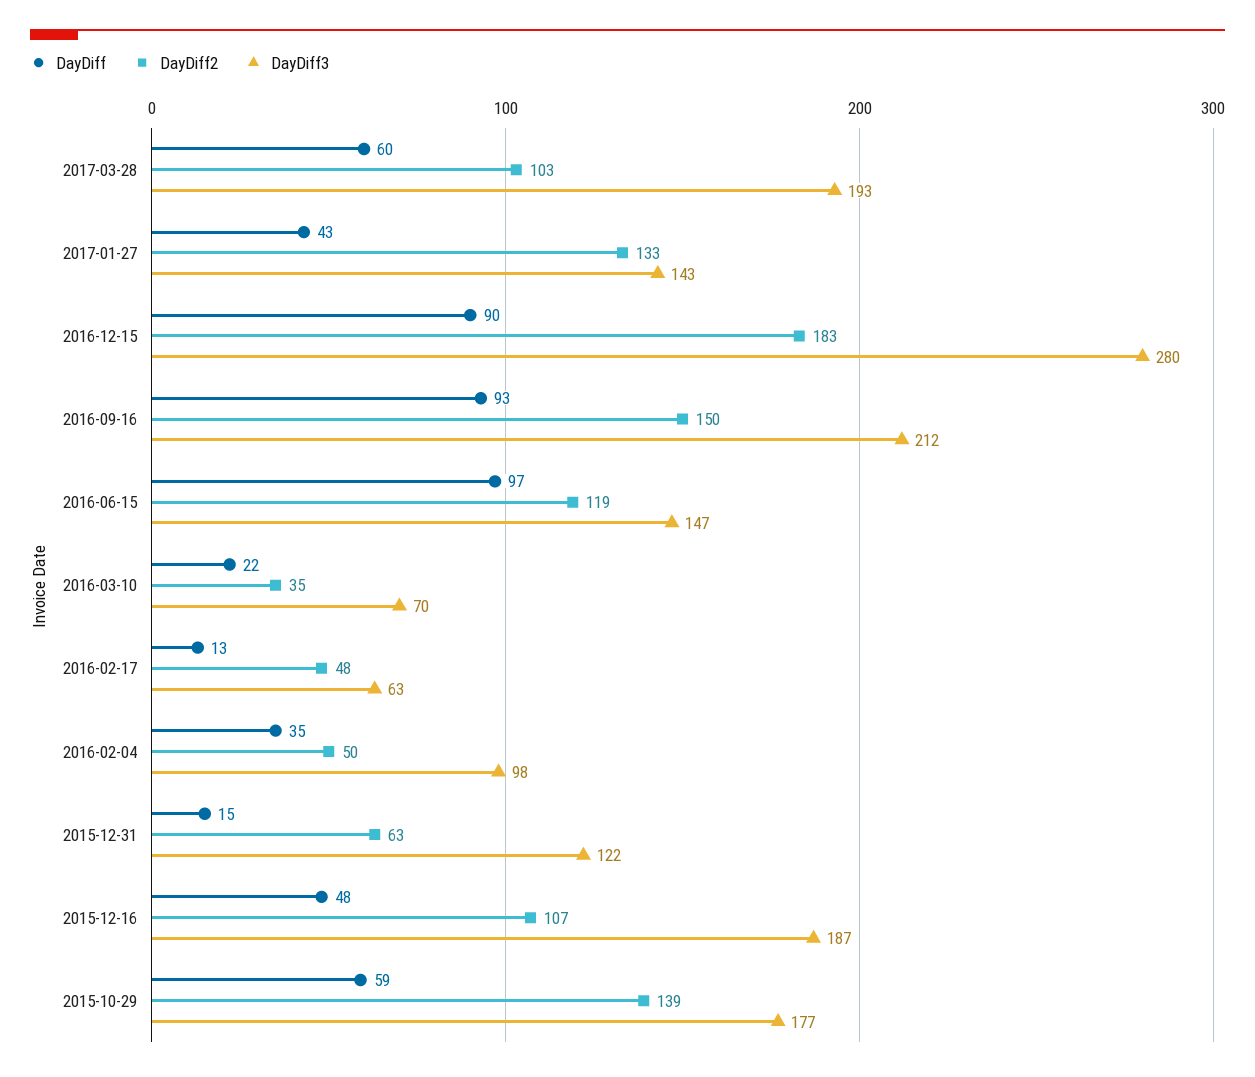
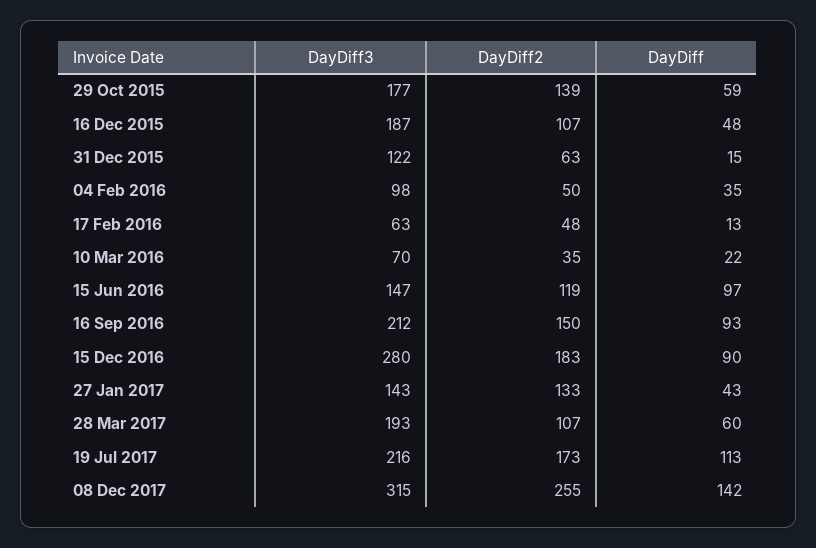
DayDiff2, 2017-03-28: 103 -> 107
DayDiff3, 19 Jul 2017: none -> 216
DayDiff2, 19 Jul 2017: none -> 173
DayDiff, 19 Jul 2017: none -> 113
DayDiff3, 08 Dec 2017: none -> 315
DayDiff2, 08 Dec 2017: none -> 255
DayDiff, 08 Dec 2017: none -> 142

